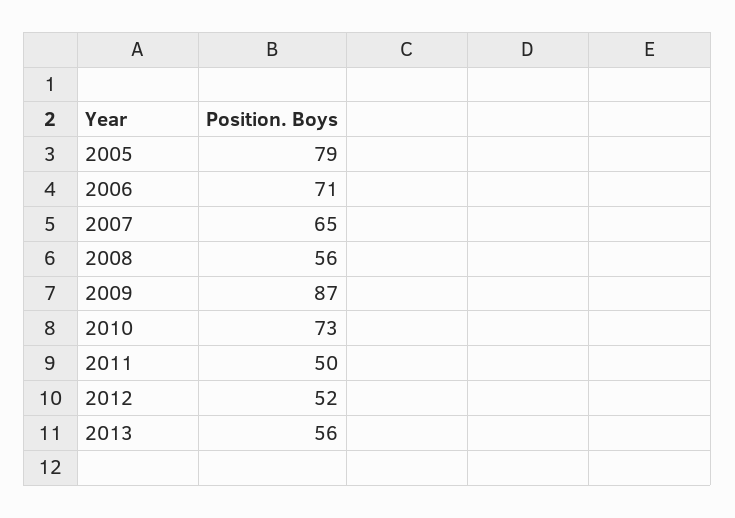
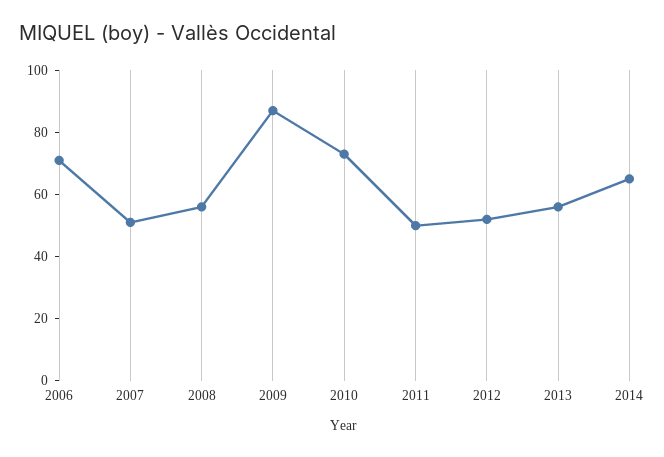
2005: 79 -> none
2007: 65 -> 50
2014: none -> 65

